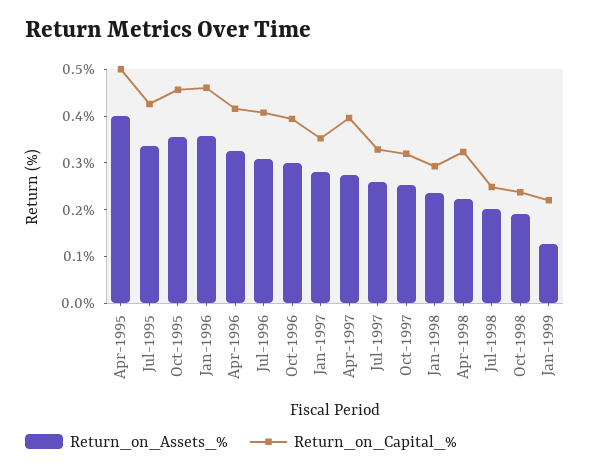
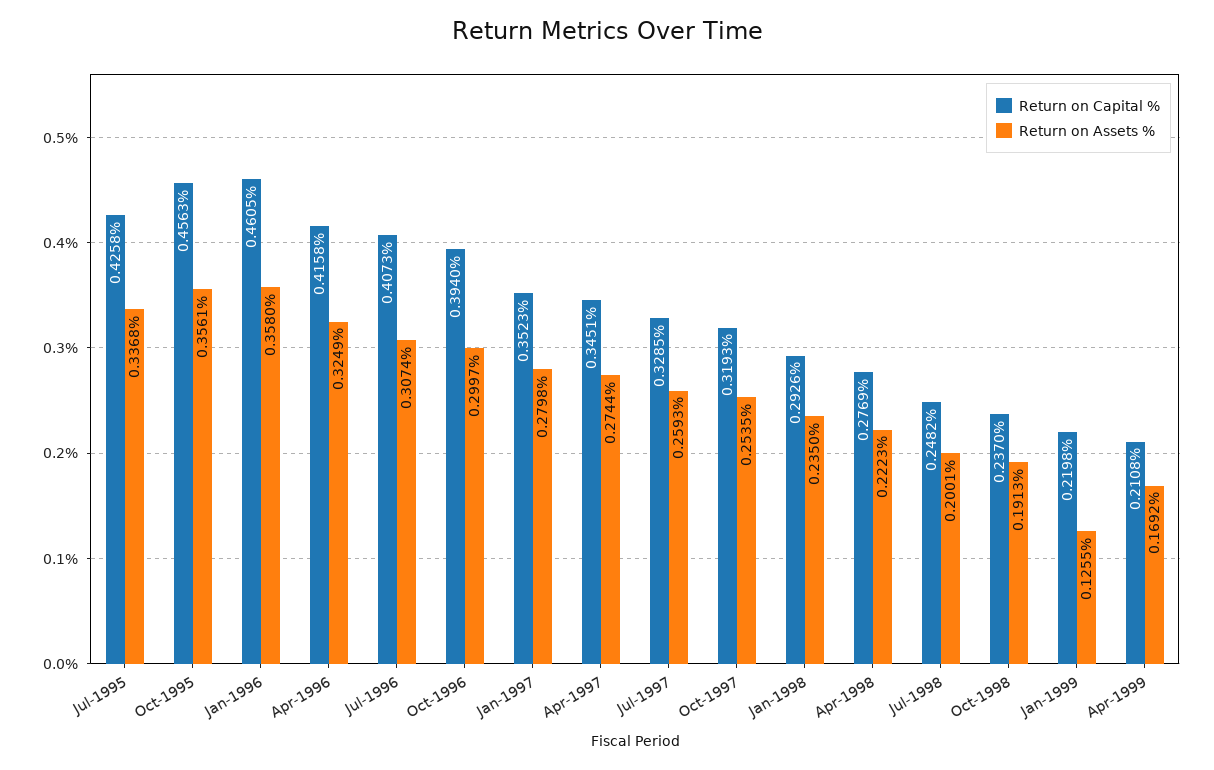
Return_on_Assets_%, Apr-1995: 0.4 -> none
Return_on_Capital_%, Apr-1995: 0.5 -> none
Return_on_Capital_%, Apr-1997: 0.4 -> 0.3451
Return_on_Capital_%, Apr-1998: 0.32 -> 0.2769
Return_on_Capital_%, Apr-1999: none -> 0.2108
Return_on_Assets_%, Apr-1999: none -> 0.1692

